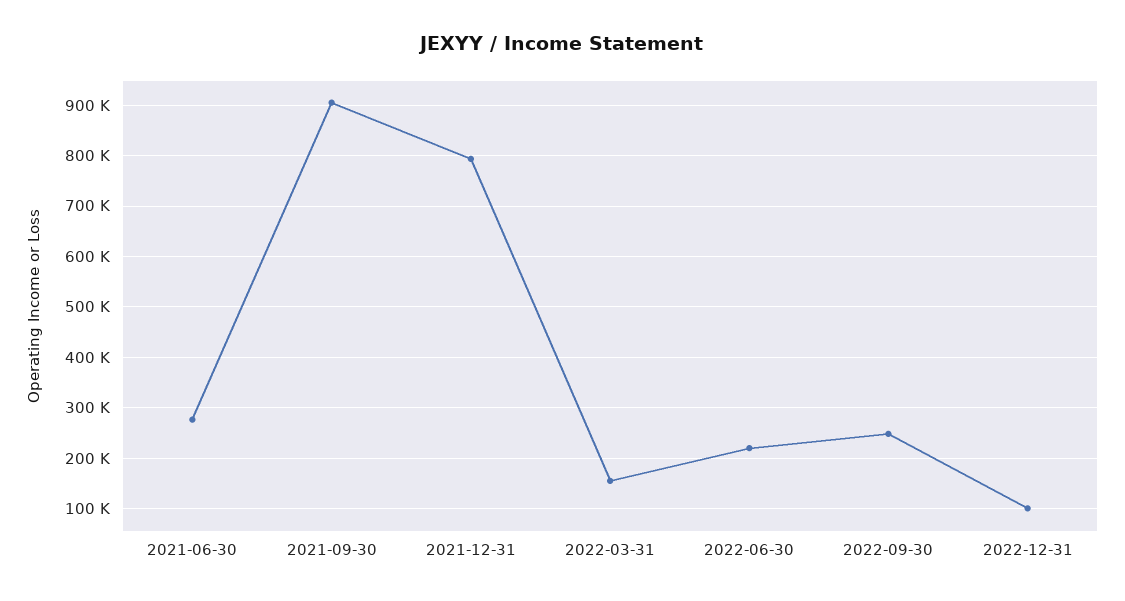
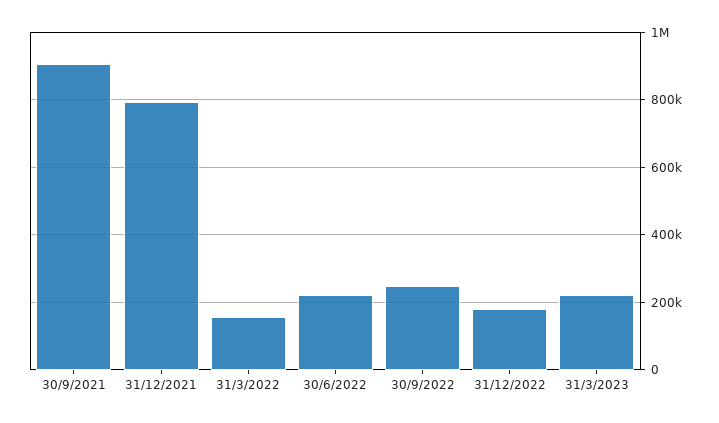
2021-06-30: 280000 -> none
2022-12-31: 100000 -> 180000
31/3/2023: none -> 220000

